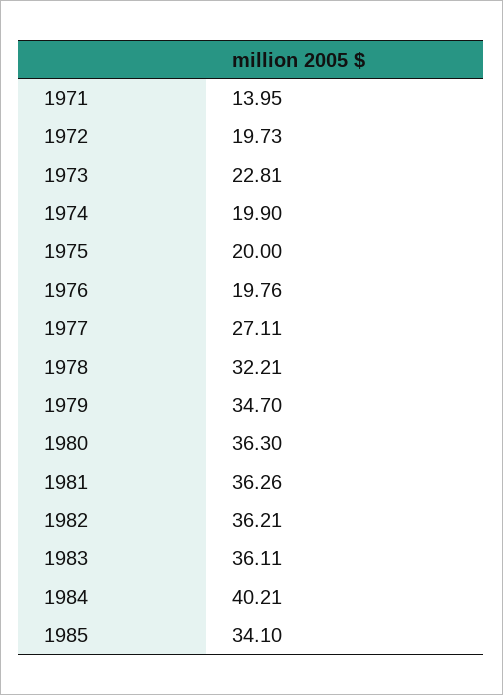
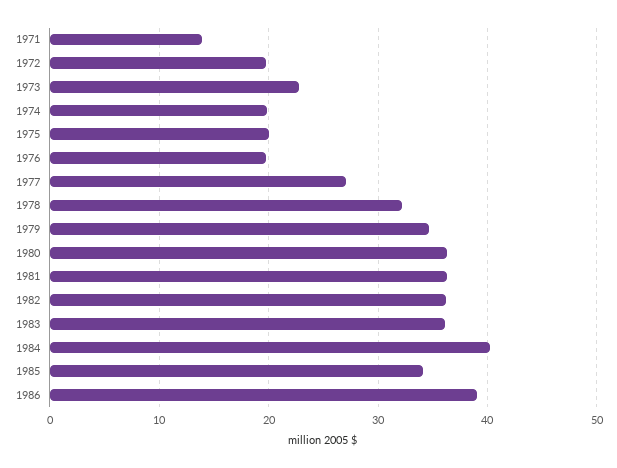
1986: none -> 39

